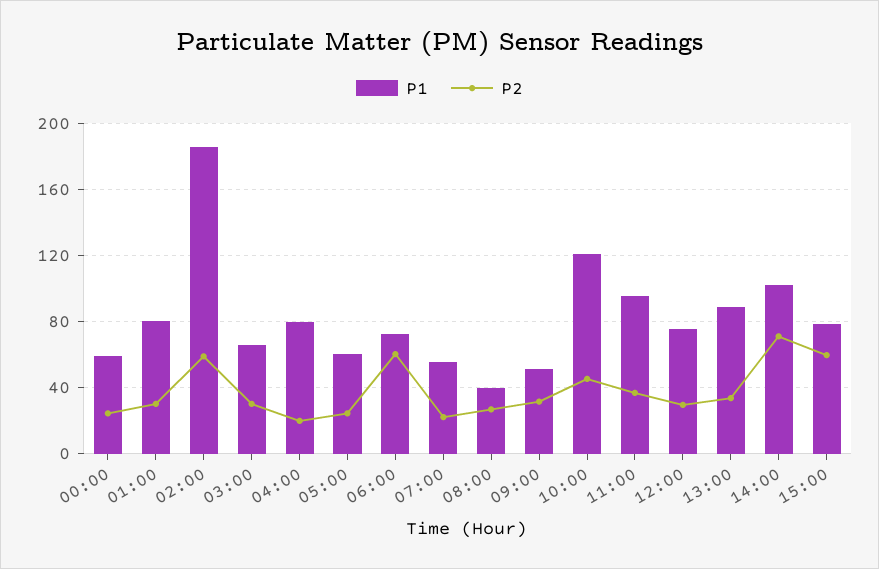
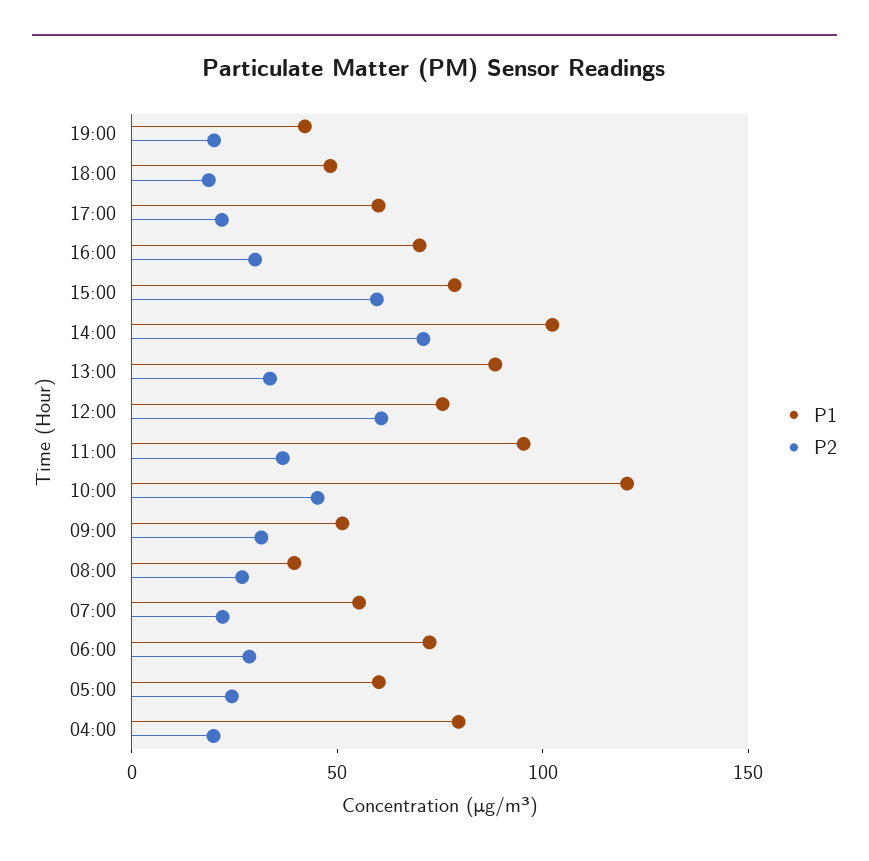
P1, 00:00: 60 -> none
P2, 00:00: 25 -> none
P1, 01:00: 80 -> none
P2, 01:00: 30 -> none
P1, 02:00: 185 -> none
P2, 02:00: 60 -> none
P1, 03:00: 65 -> none
P2, 03:00: 30 -> none
P2, 06:00: 60 -> 30
P2, 12:00: 30 -> 60
P1, 19:00: none -> 40
P2, 19:00: none -> 20
P1, 18:00: none -> 50
P2, 18:00: none -> 20
P1, 17:00: none -> 60
P2, 17:00: none -> 20
P1, 16:00: none -> 70
P2, 16:00: none -> 30

